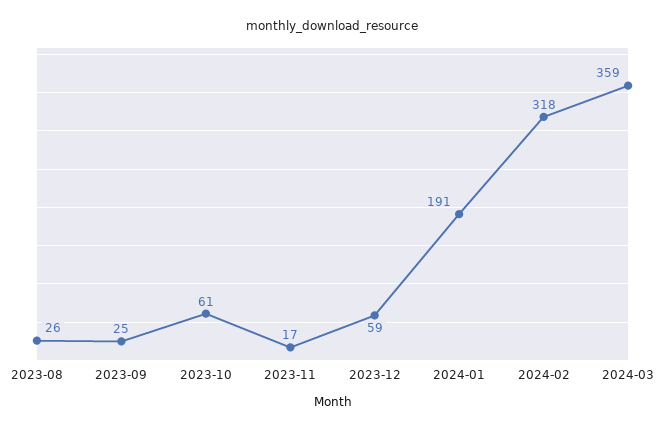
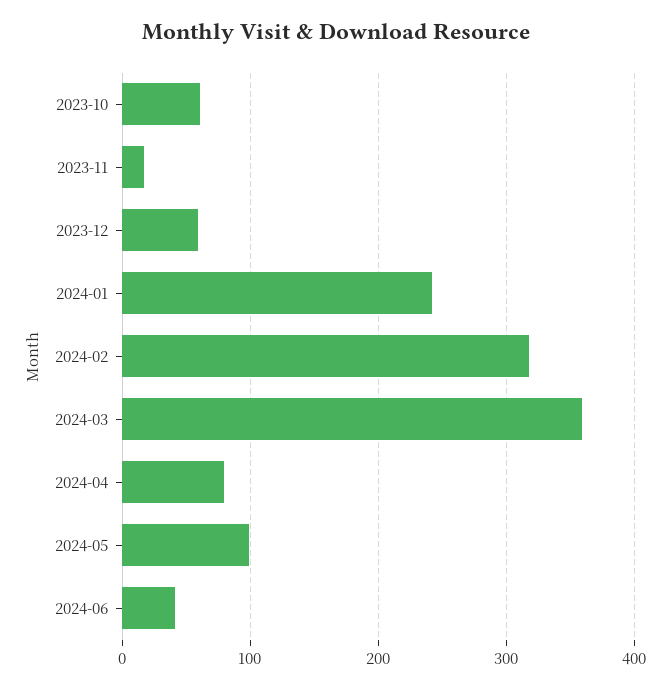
2023-08: 26 -> none
2023-09: 25 -> none
2024-01: 191 -> 240
2024-04: none -> 80
2024-05: none -> 100
2024-06: none -> 40

